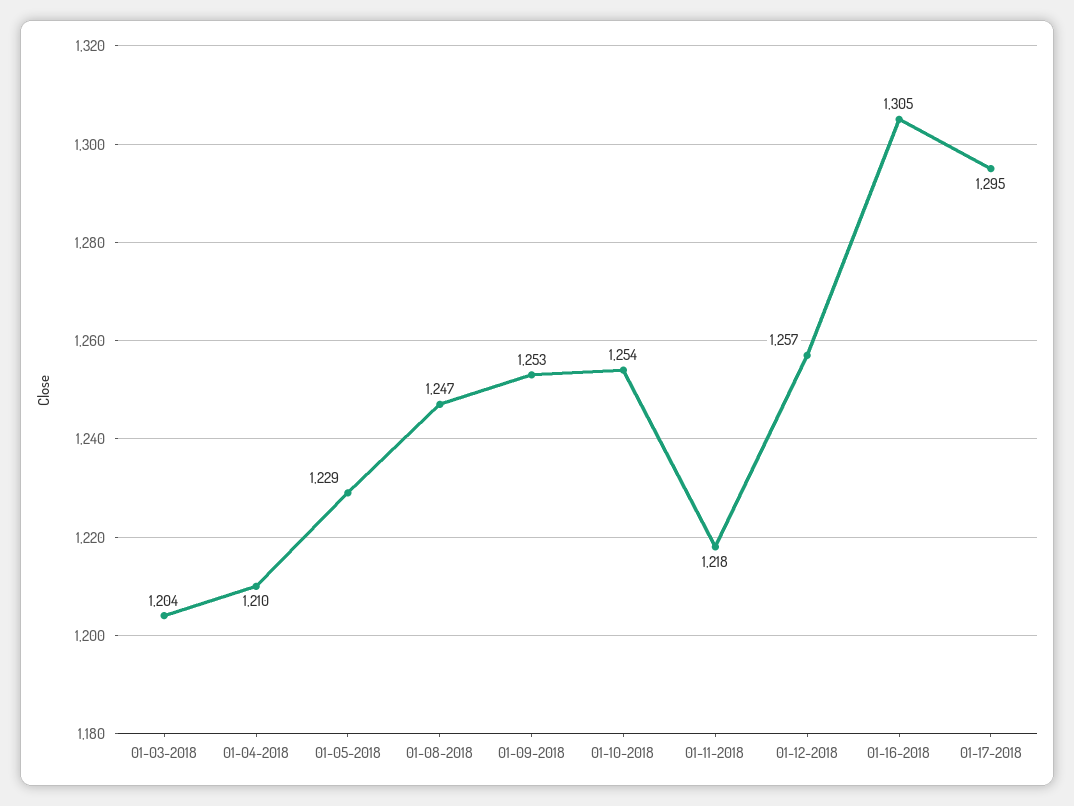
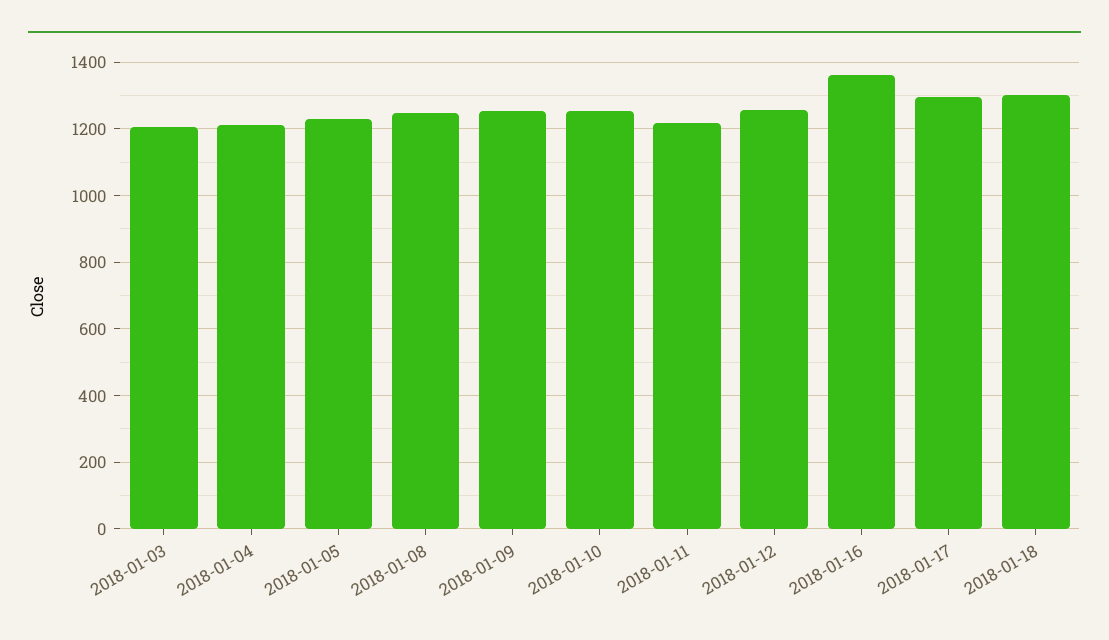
01-16-2018: 1305 -> 1360
2018-01-18: none -> 1300

